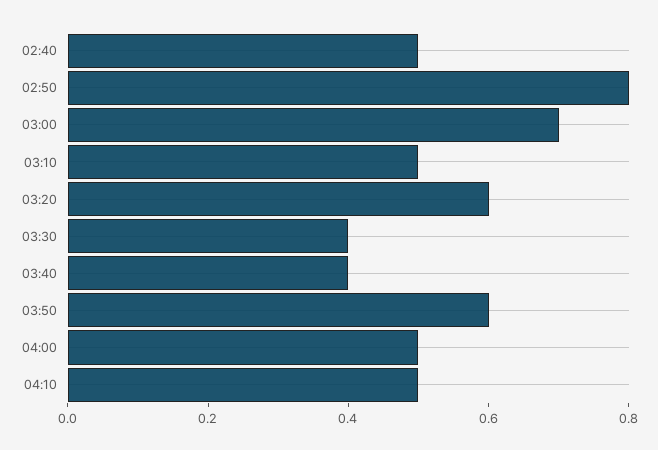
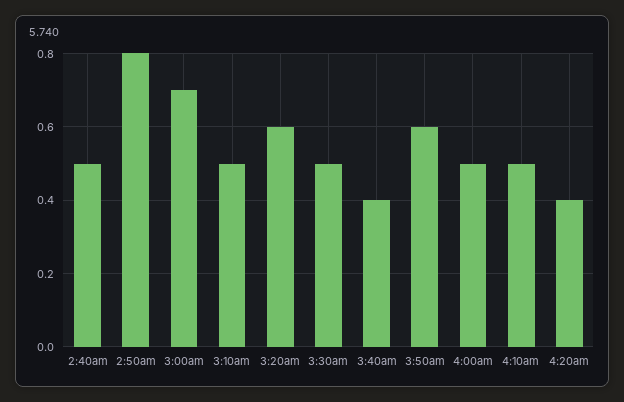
03:30: 0.4 -> 0.5
4:20am: none -> 0.4

